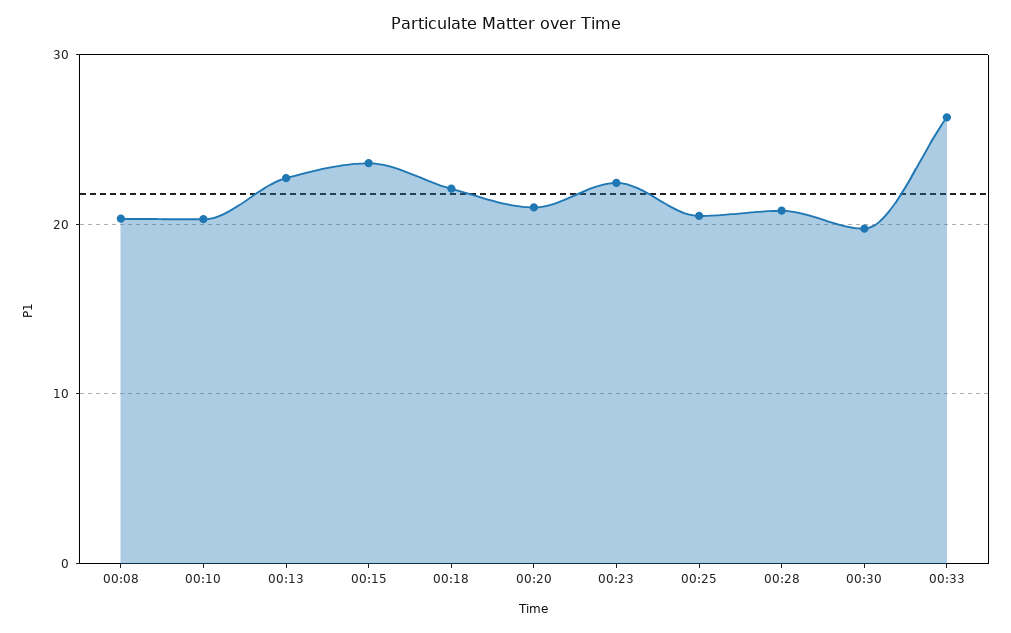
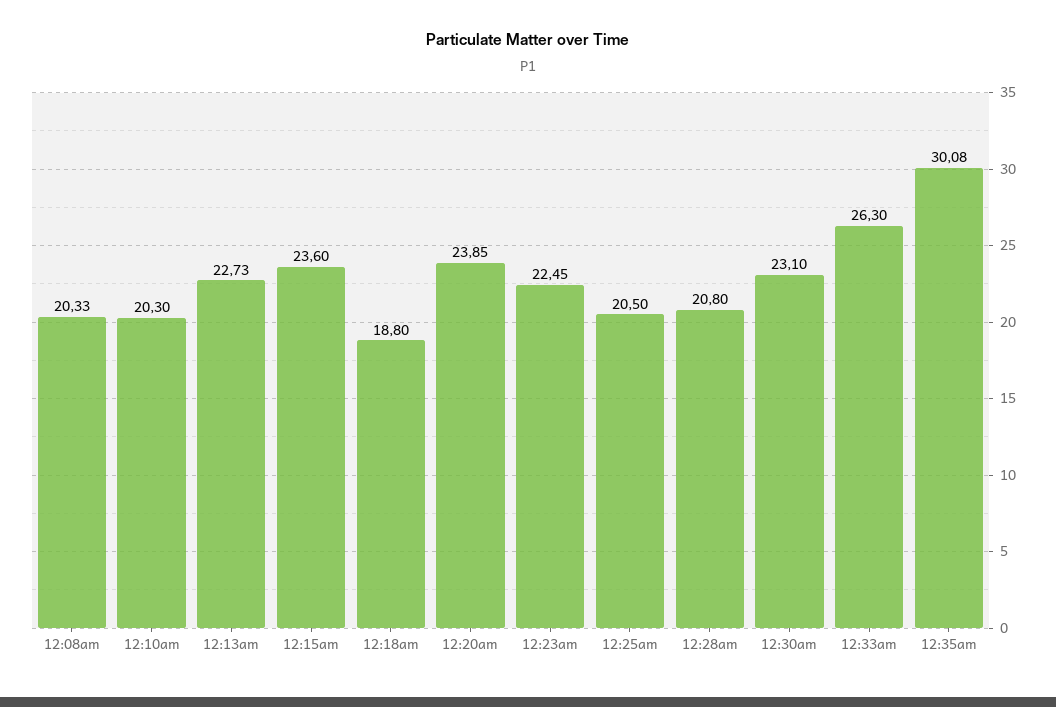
00:18: 22 -> 18.8
00:20: 21 -> 23.85
00:30: 20 -> 23.1
12:35am: none -> 30.08

